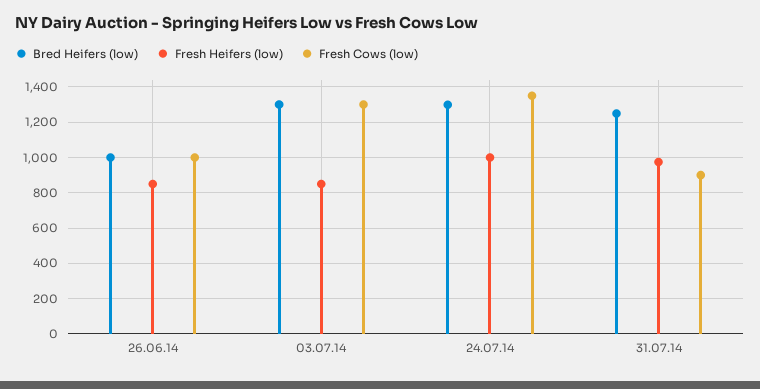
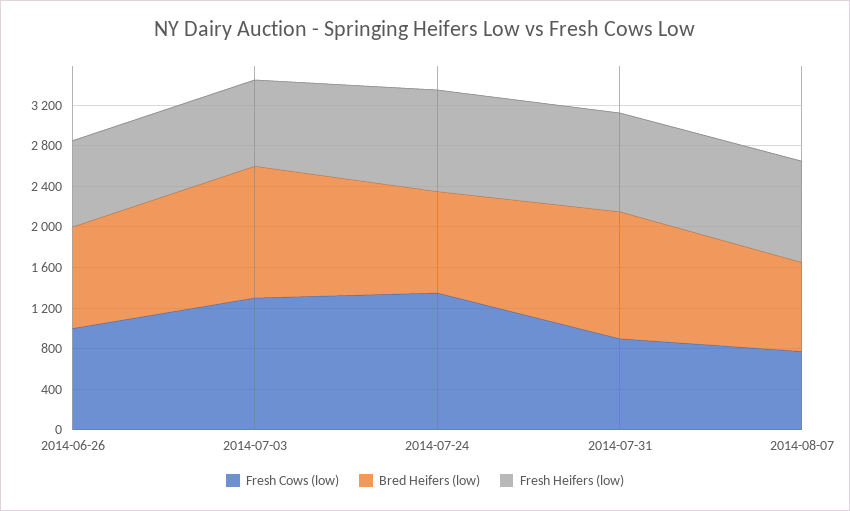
Bred Heifers (low), 24.07.14: 1300 -> 1000
Fresh Cows (low), 2014-08-07: none -> 800
Bred Heifers (low), 2014-08-07: none -> 900
Fresh Heifers (low), 2014-08-07: none -> 1000

